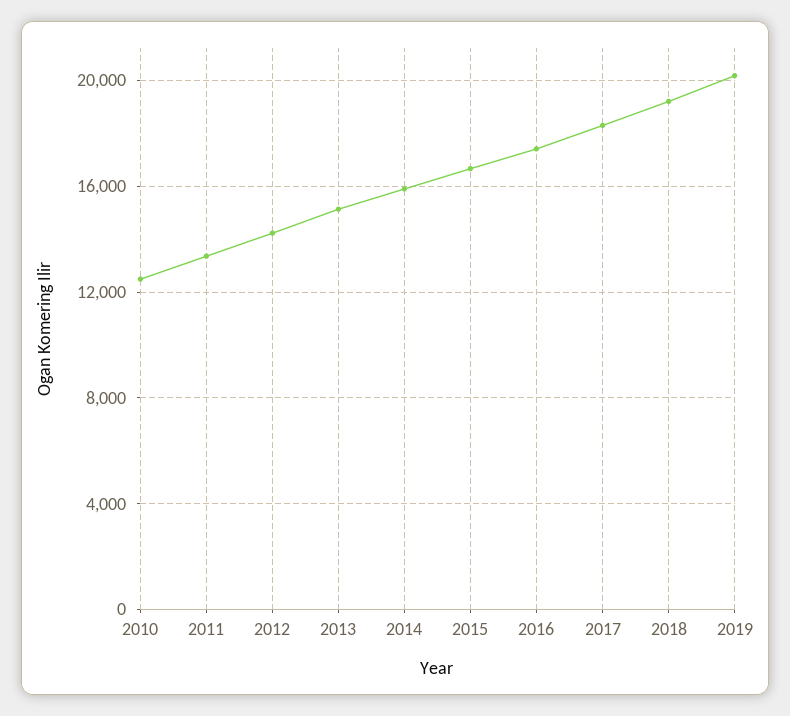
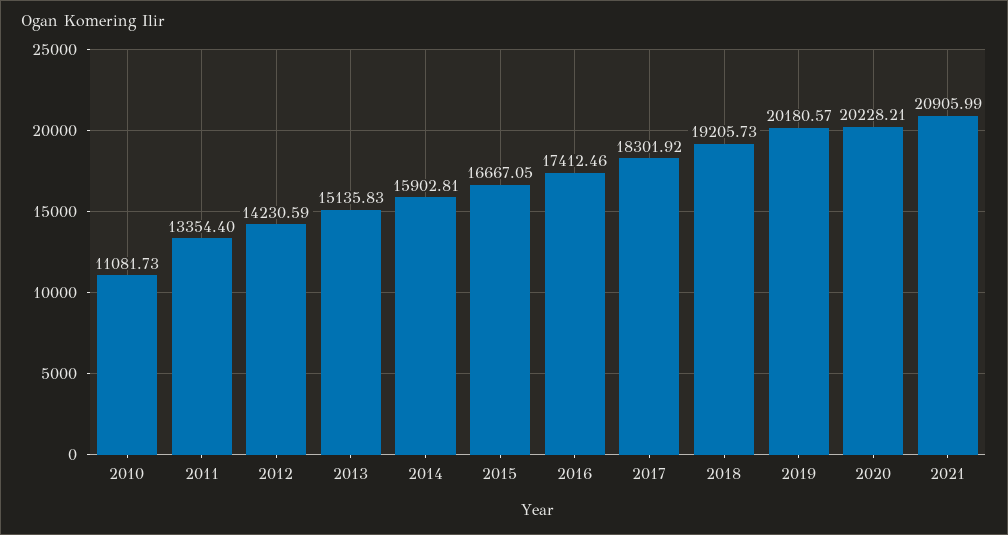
2010: 12500 -> 11081.73
2020: none -> 20228.21
2021: none -> 20905.99

